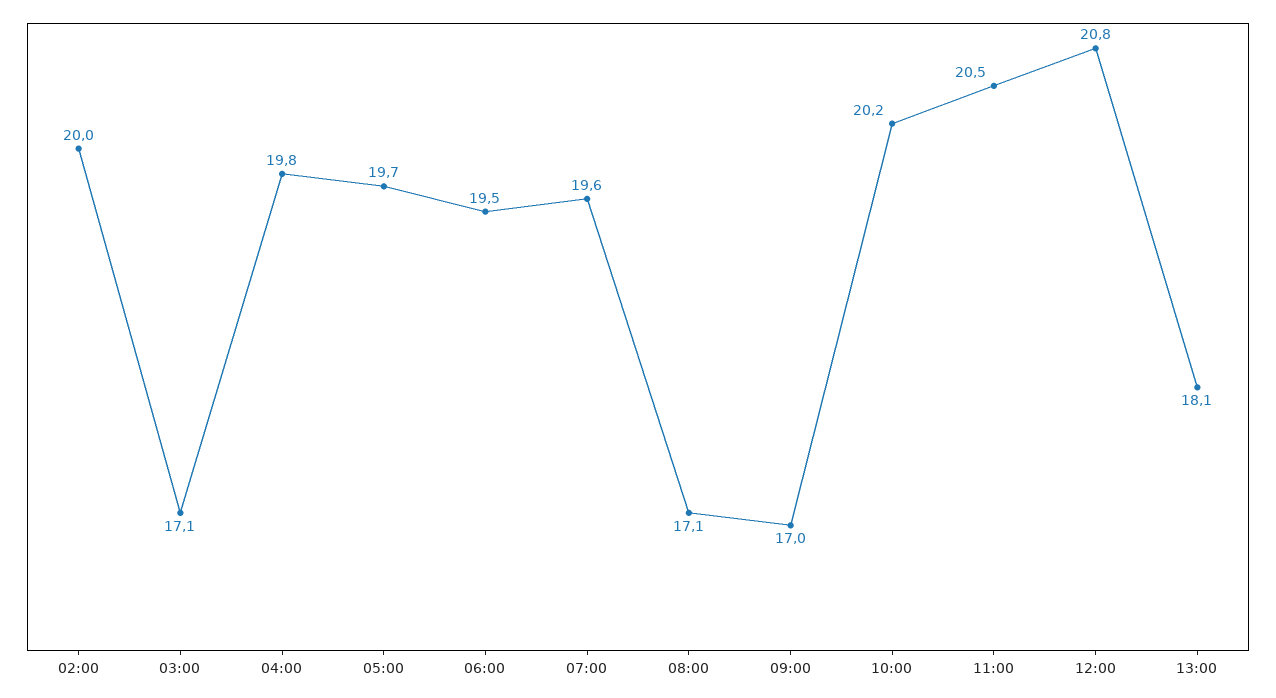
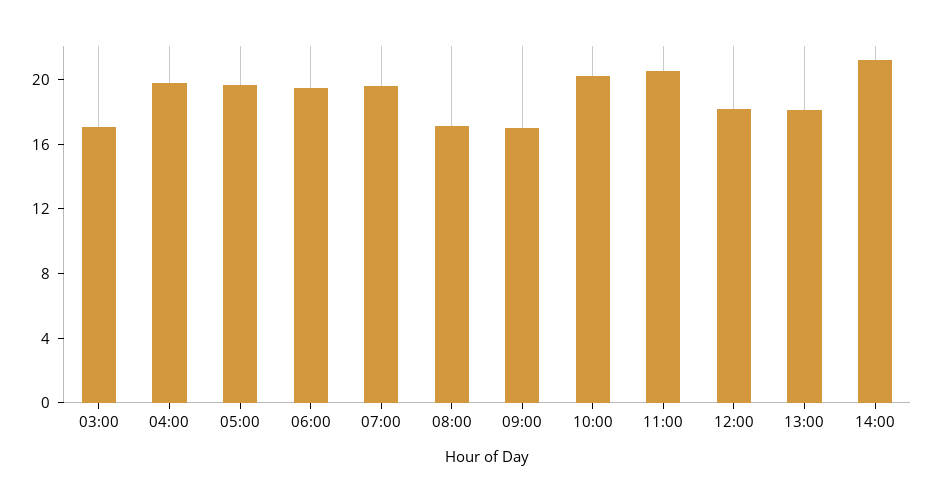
02:00: 20 -> none
12:00: 20.8 -> 18
14:00: none -> 21

